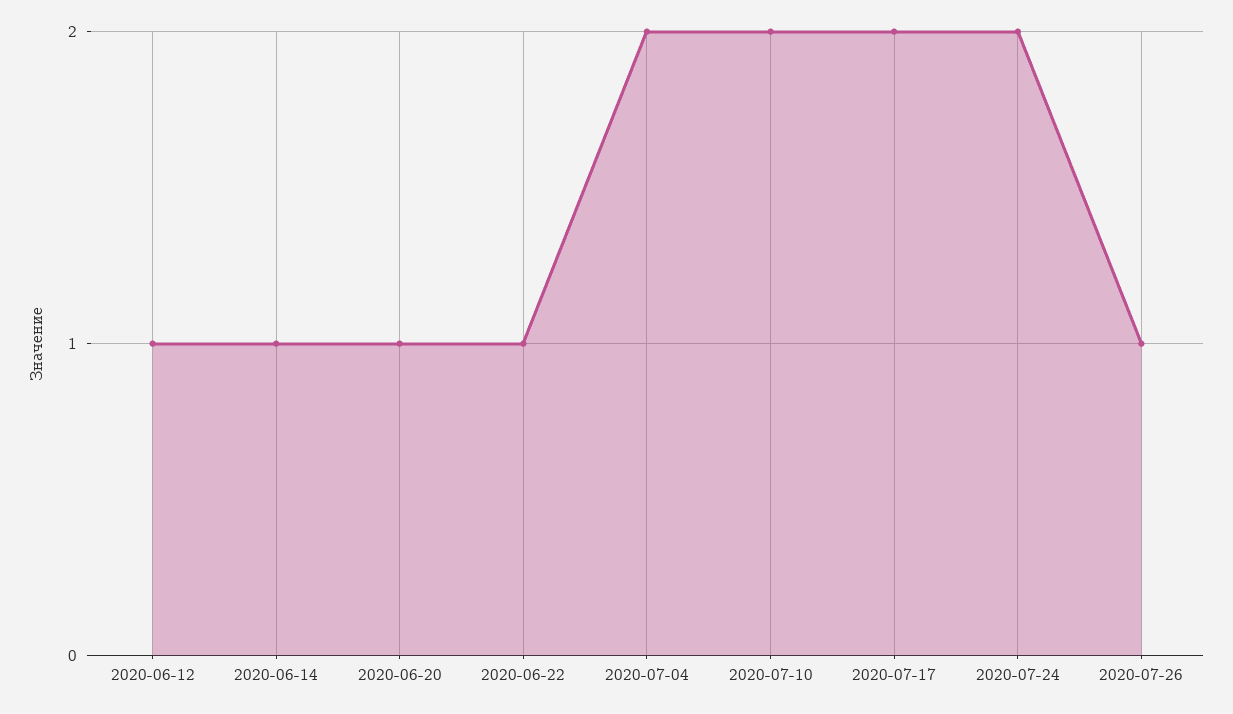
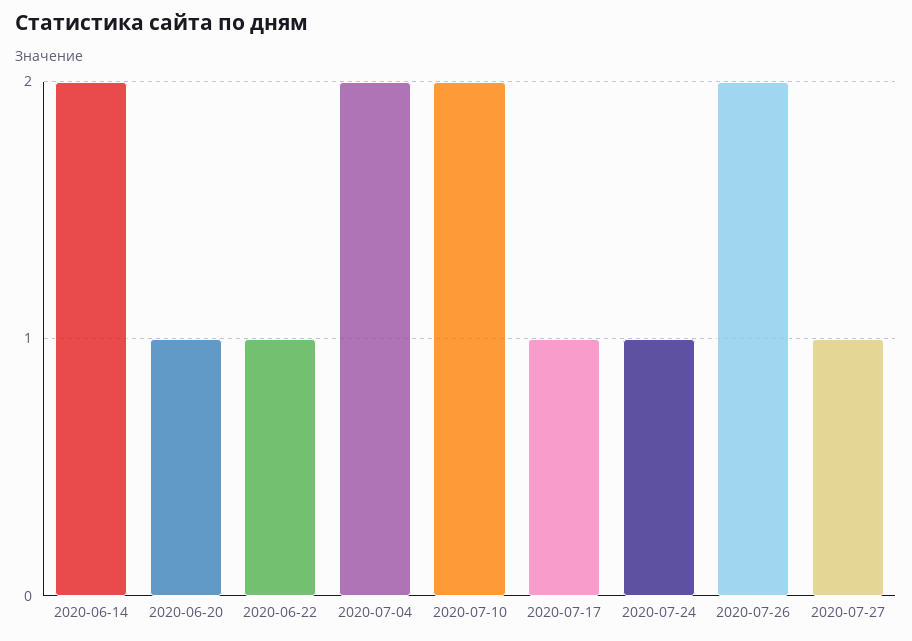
2020-06-12: 1 -> none
2020-06-14: 1 -> 2
2020-07-17: 2 -> 1
2020-07-24: 2 -> 1
2020-07-26: 1 -> 2
2020-07-27: none -> 1

